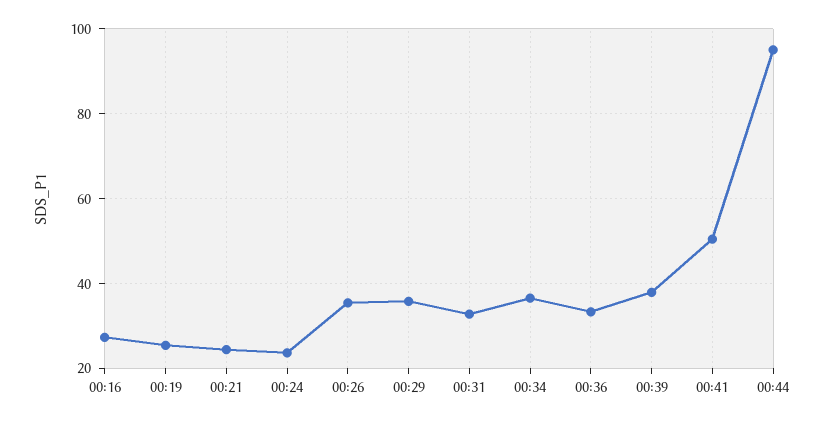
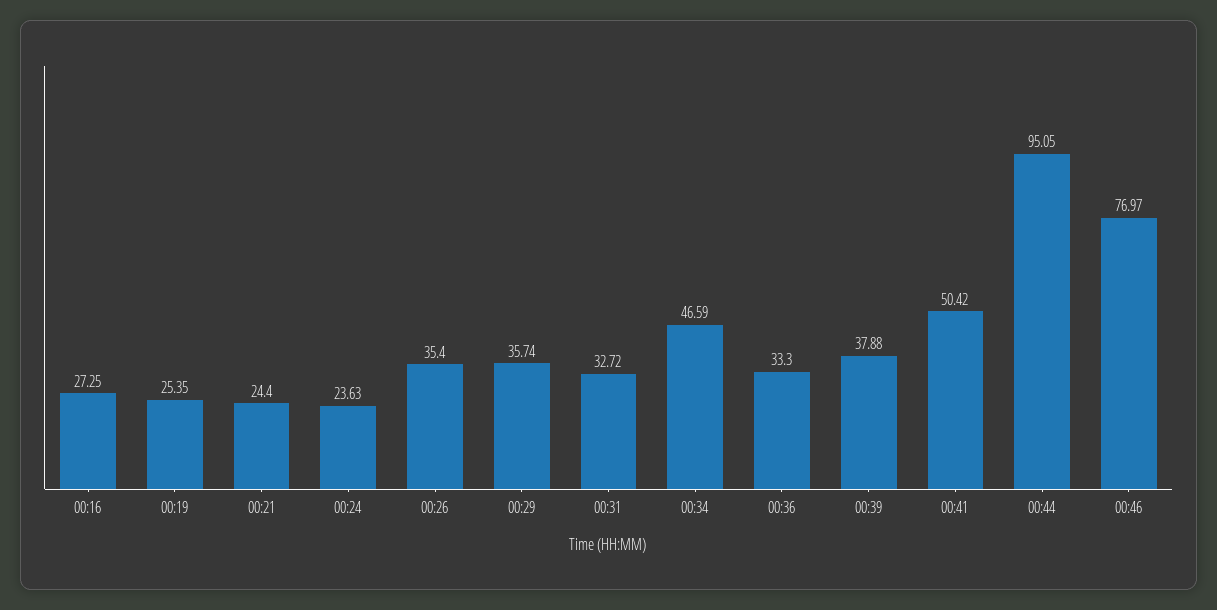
00:34: 36 -> 46.59
00:46: none -> 76.97

